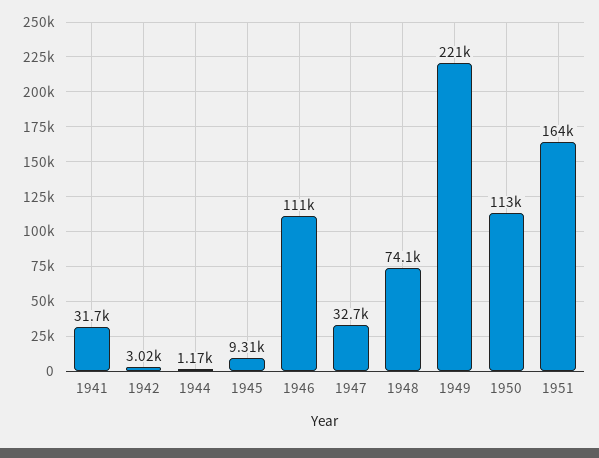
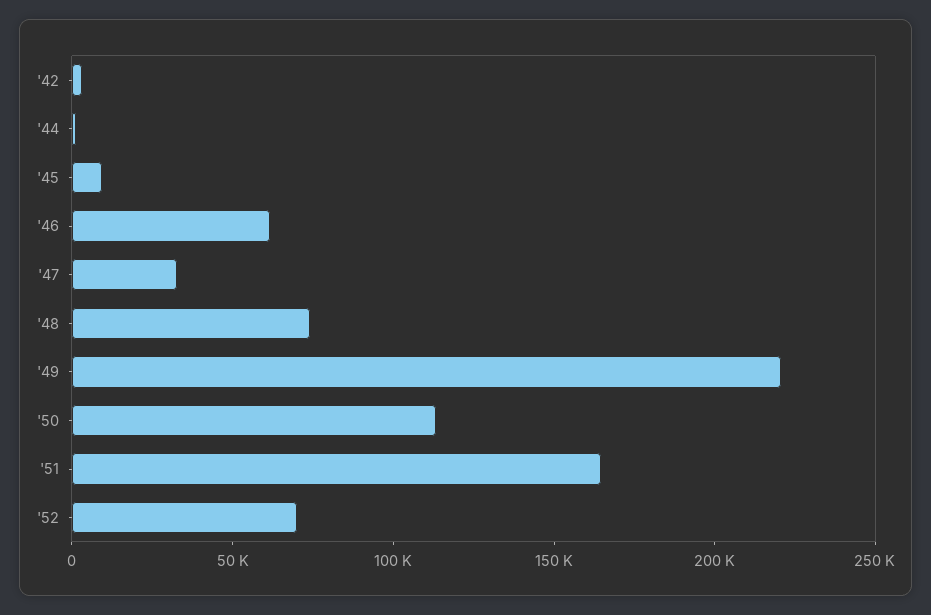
1941: 31700 -> none
1946: 111000 -> 60000
'52: none -> 70000

